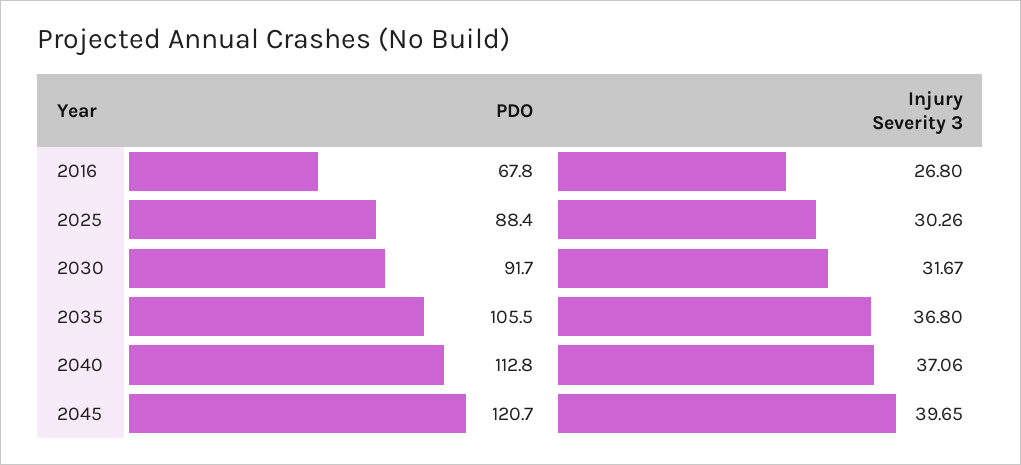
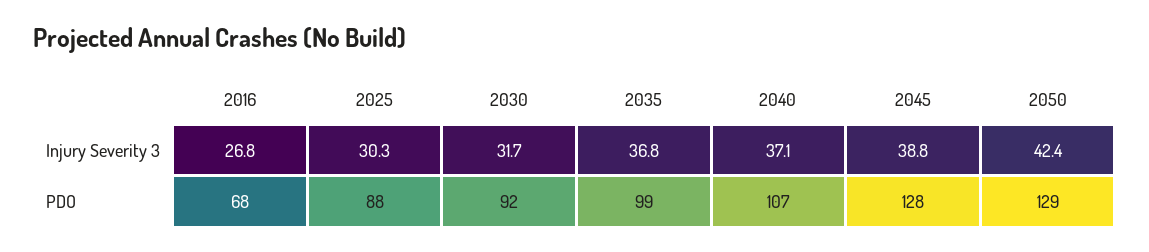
PDO, 2035: 105.5 -> 99
PDO, 2040: 112.8 -> 107
PDO, 2045: 120.7 -> 128
Injury Severity 3, 2045: 39.65 -> 38.8
Injury Severity 3, 2050: none -> 42.4
PDO, 2050: none -> 129

